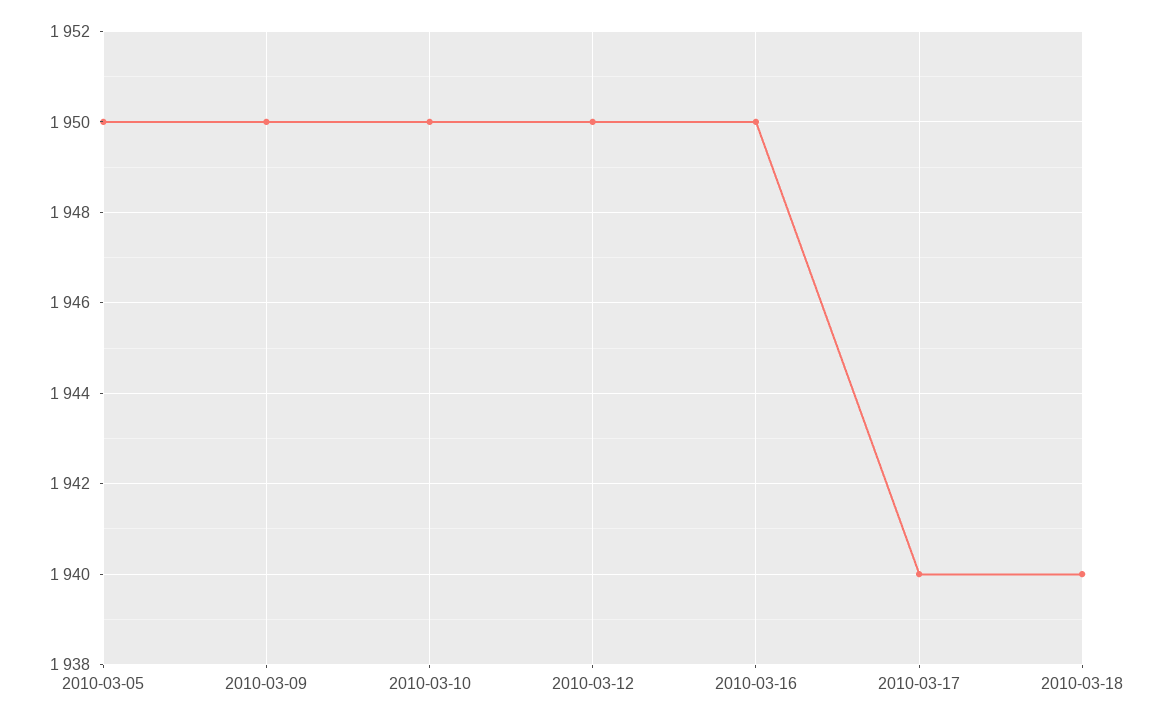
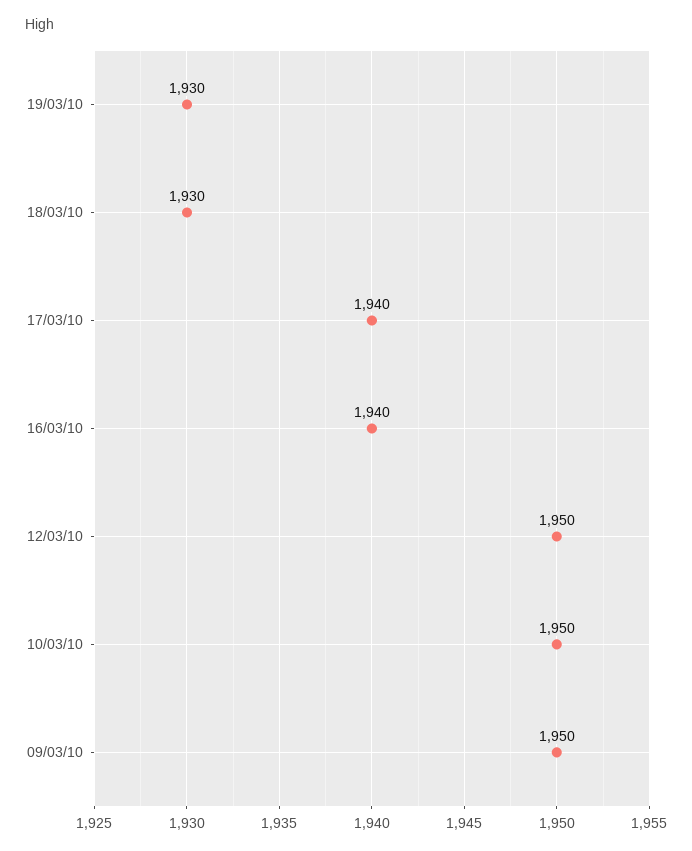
2010-03-05: 1950 -> none
2010-03-16: 1950 -> 1940
2010-03-18: 1940 -> 1930
19/03/10: none -> 1930

